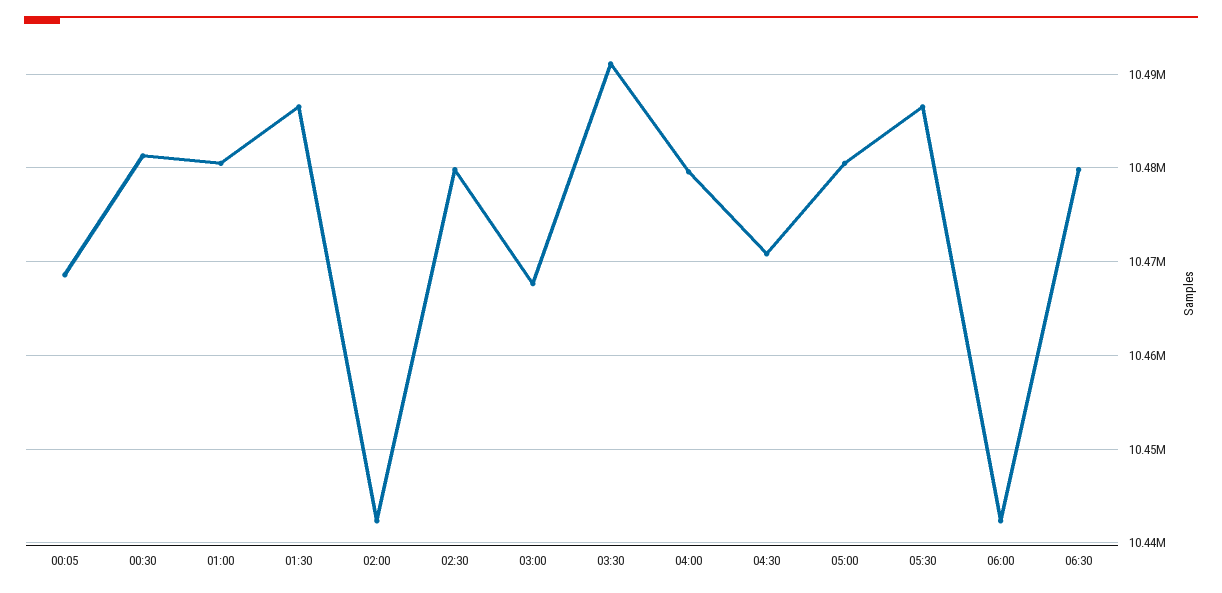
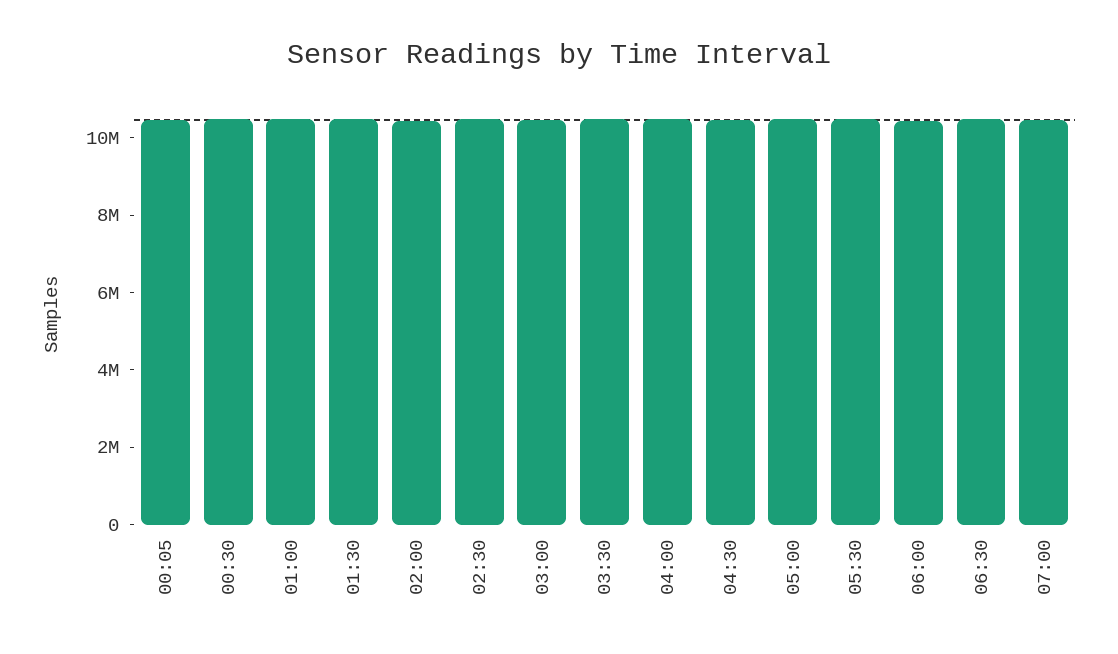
07:00: none -> 10500000

